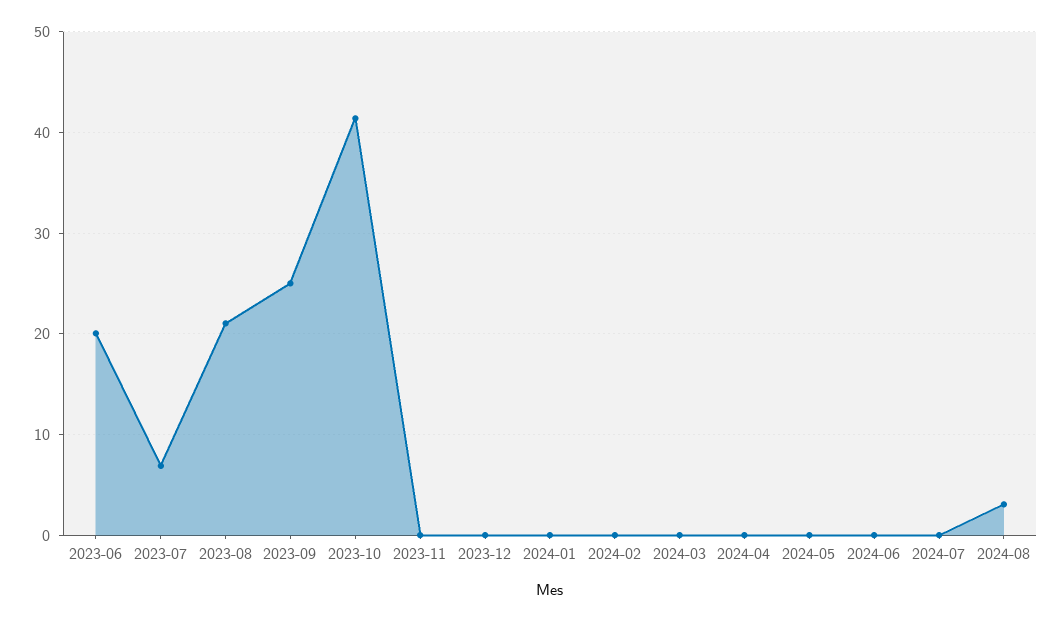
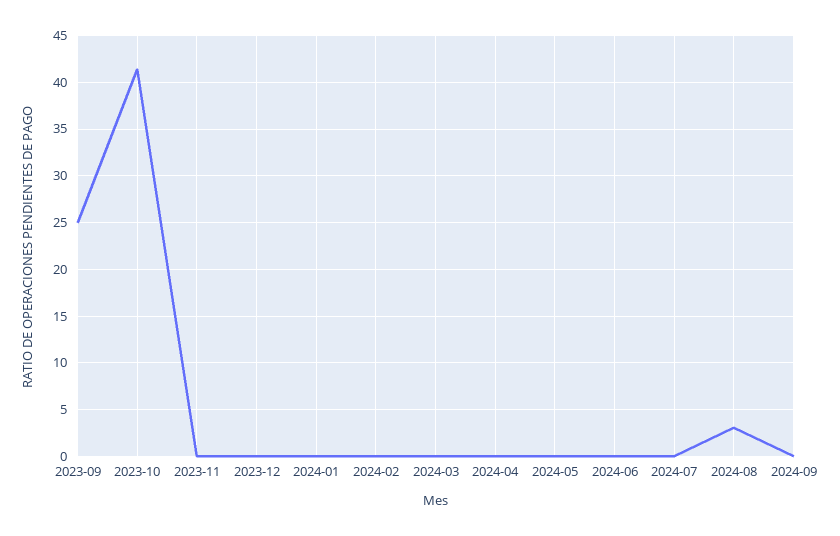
2023-06: 20 -> none
2023-07: 7 -> none
2023-08: 21 -> none
2024-09: none -> 0

